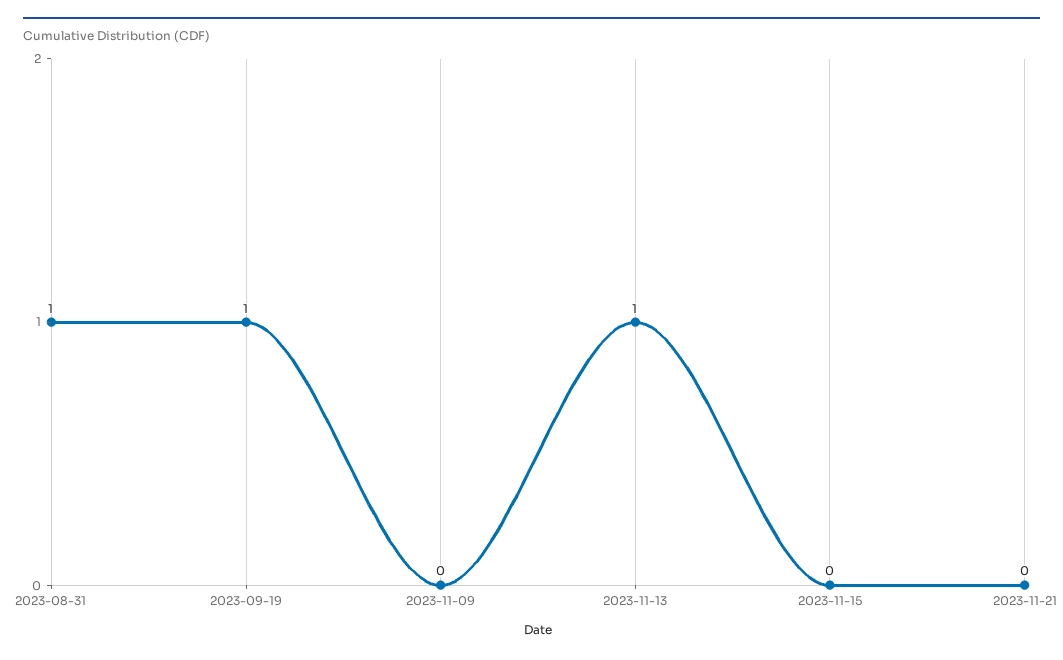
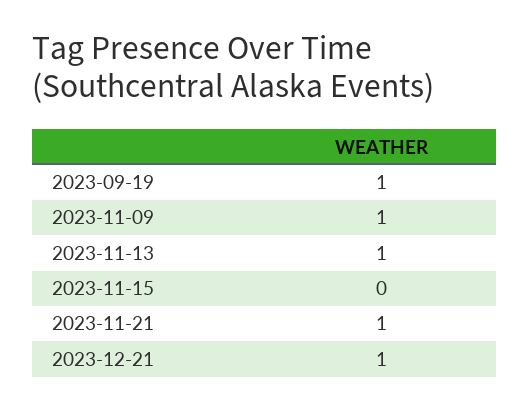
2023-08-31: 1 -> none
2023-11-09: 0 -> 1
2023-11-21: 0 -> 1
2023-12-21: none -> 1

